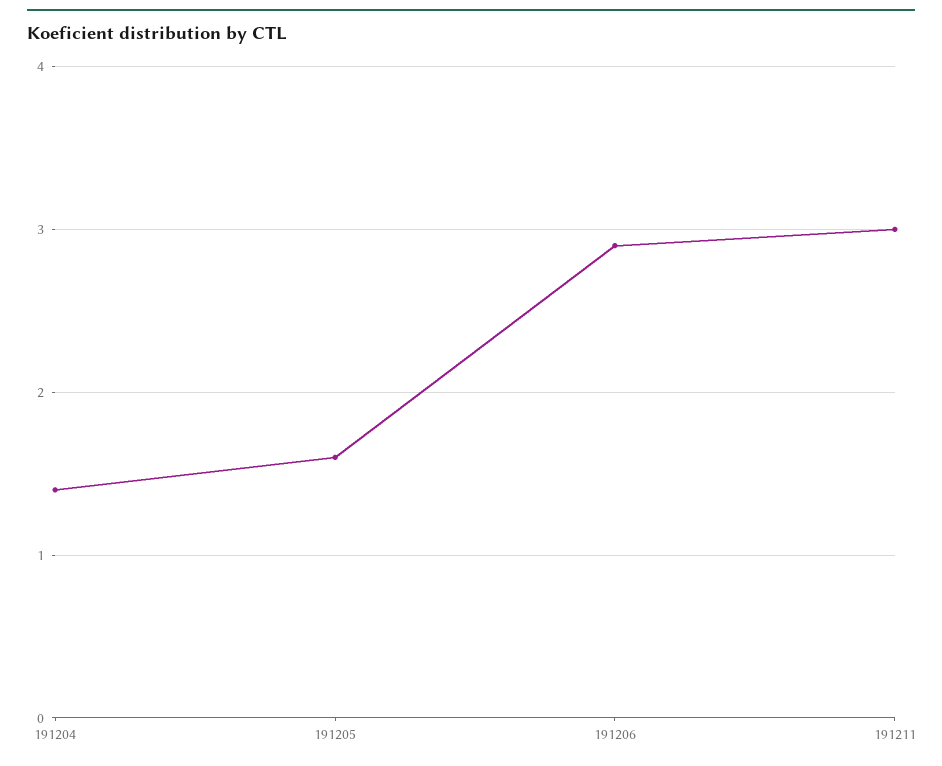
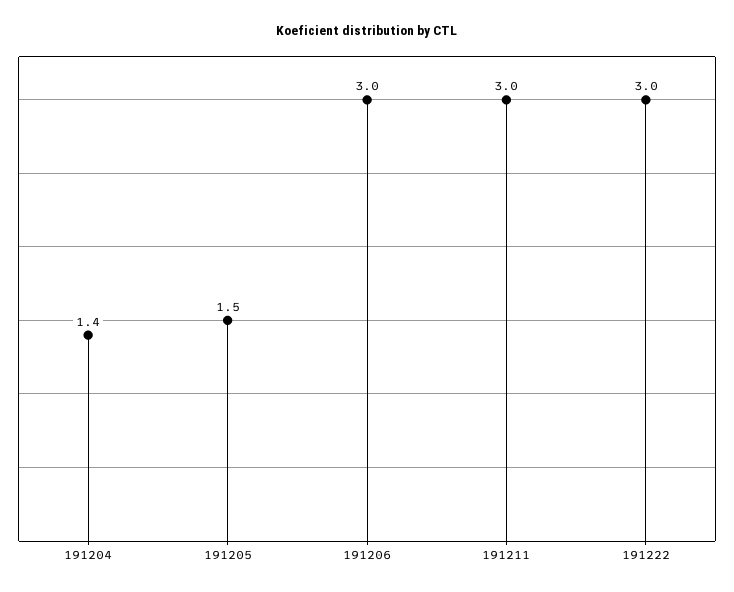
191205: 1.6 -> 1.5
191206: 2.9 -> 3
191222: none -> 3

